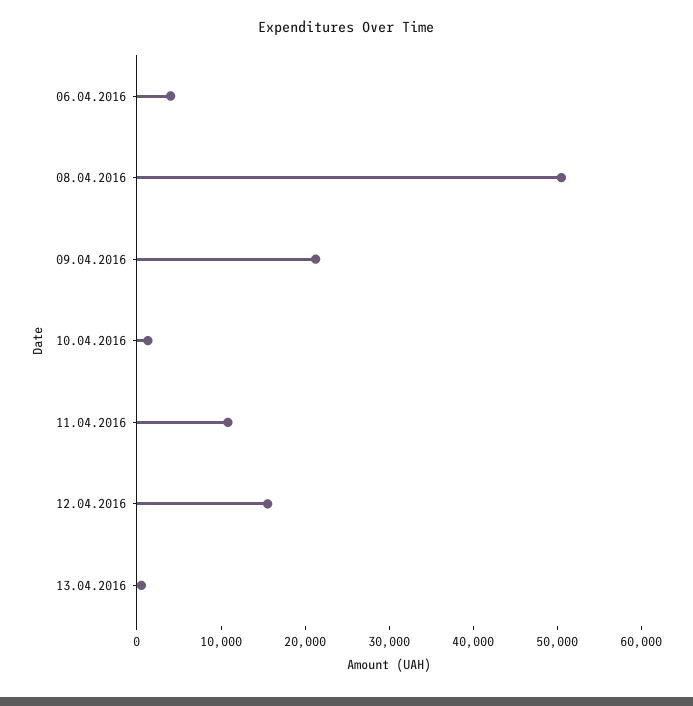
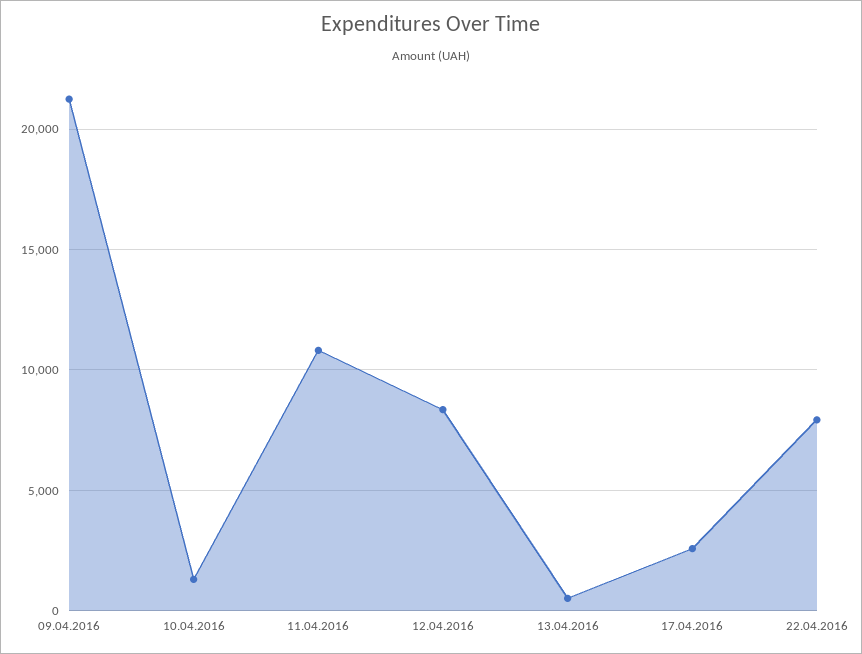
06.04.2016: 4000 -> none
08.04.2016: 50000 -> none
12.04.2016: 16000 -> 8500
17.04.2016: none -> 2500
22.04.2016: none -> 8000

